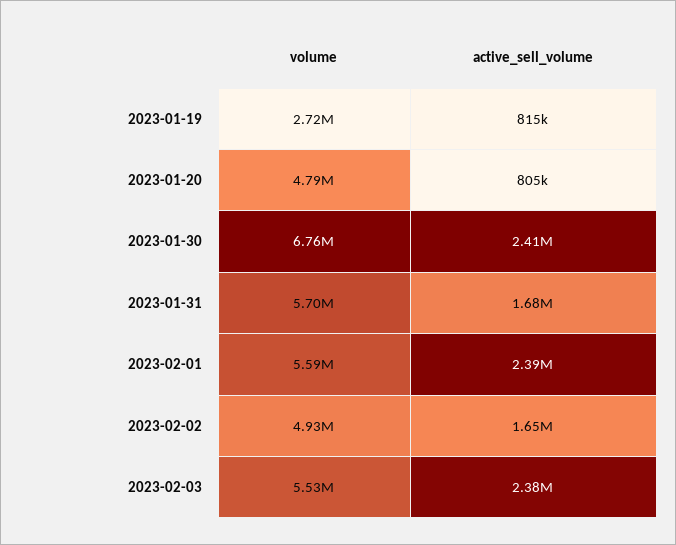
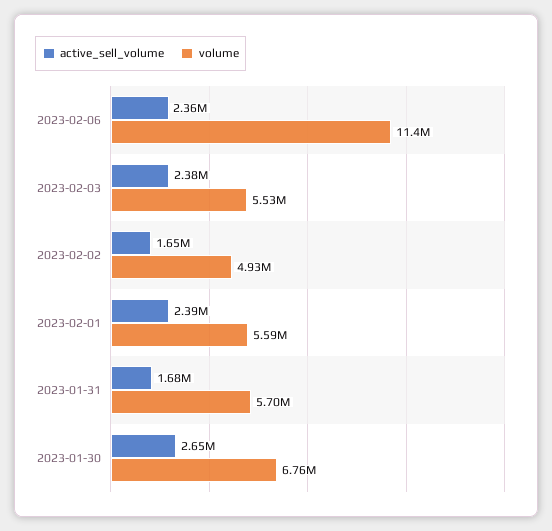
volume, 2023-01-19: 2720000 -> none
active_sell_volume, 2023-01-19: 815000 -> none
volume, 2023-01-20: 4790000 -> none
active_sell_volume, 2023-01-20: 805000 -> none
active_sell_volume, 2023-01-30: 2410000 -> 2650000
active_sell_volume, 2023-02-06: none -> 2360000
volume, 2023-02-06: none -> 11400000

